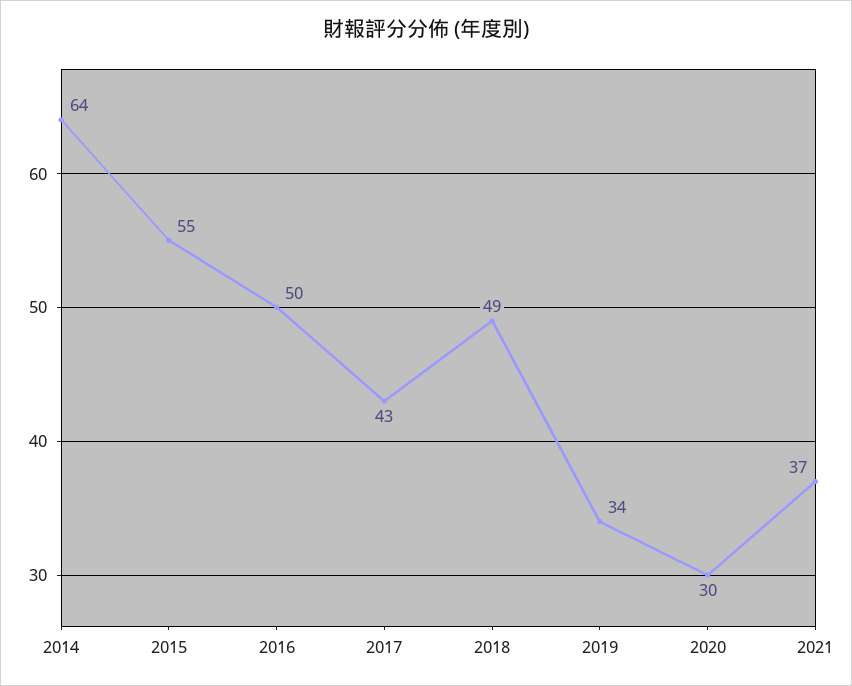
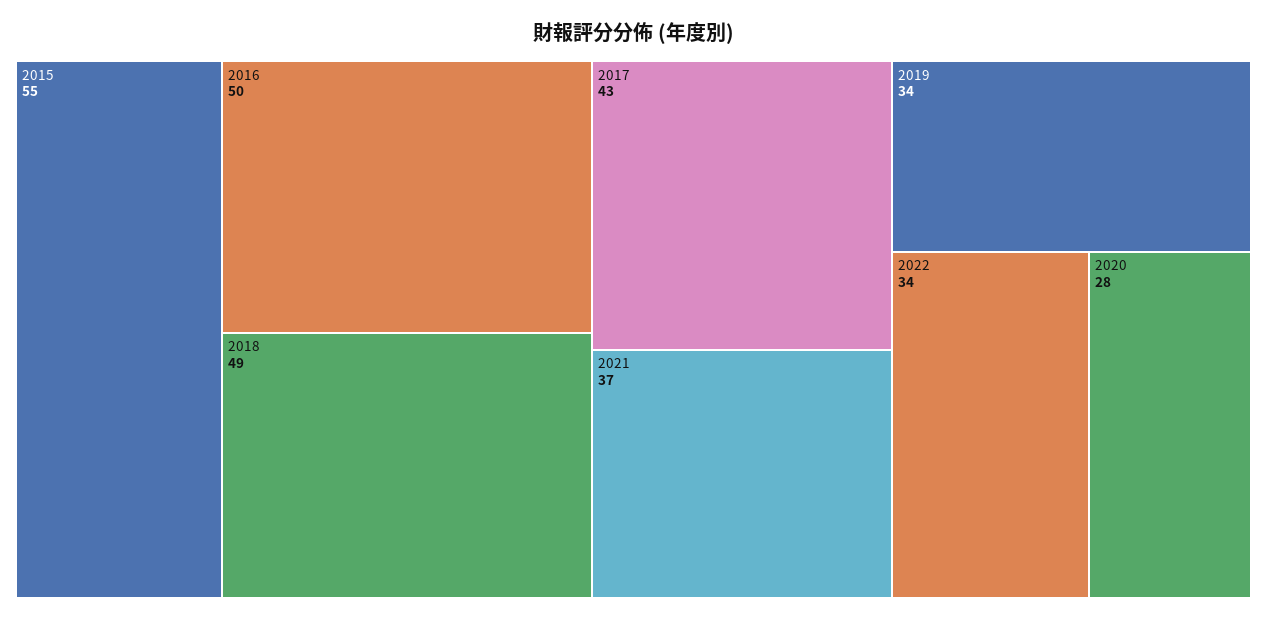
2014: 64 -> none
2020: 30 -> 28
2022: none -> 34

